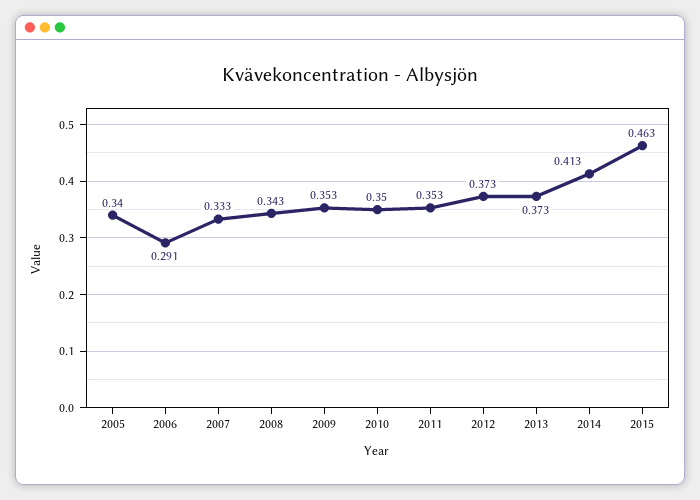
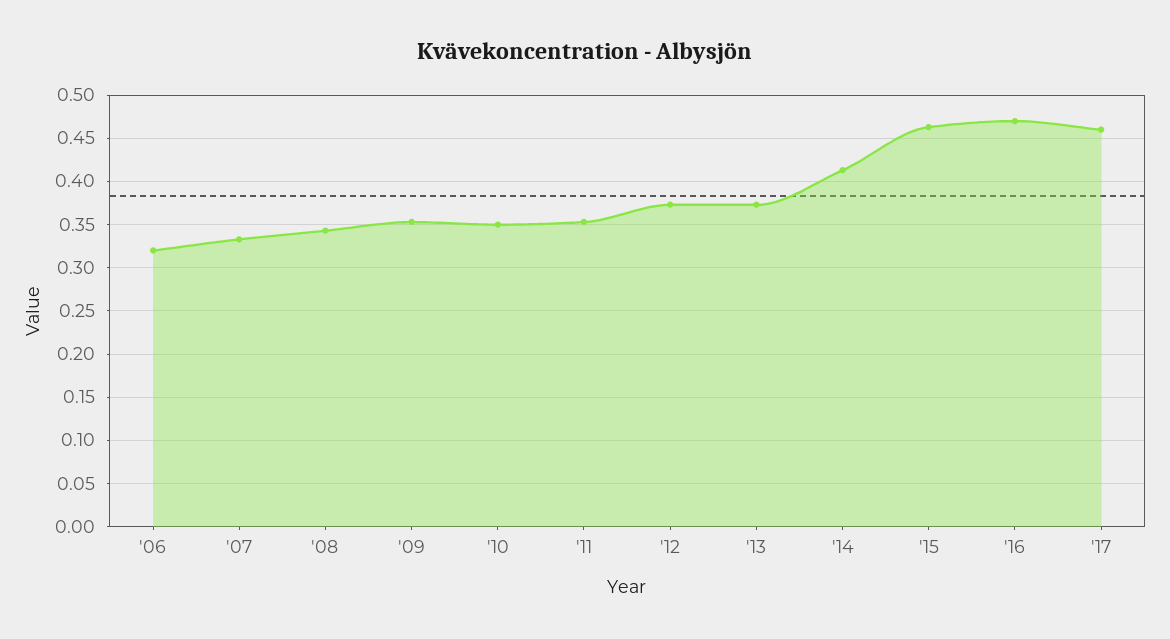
2005: 0.34 -> none
2006: 0.291 -> 0.32
'16: none -> 0.47
'17: none -> 0.46

